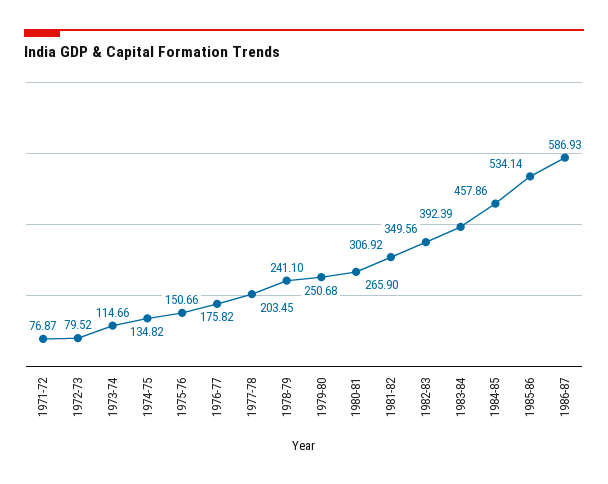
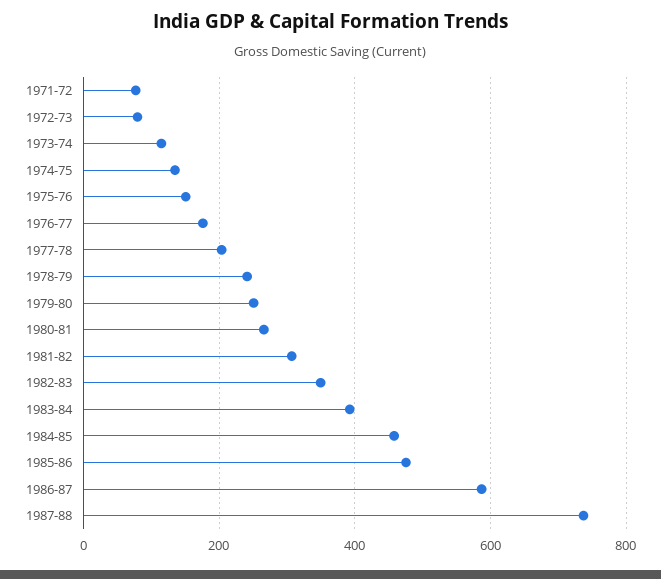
1985-86: 534.14 -> 480
1987-88: none -> 740

